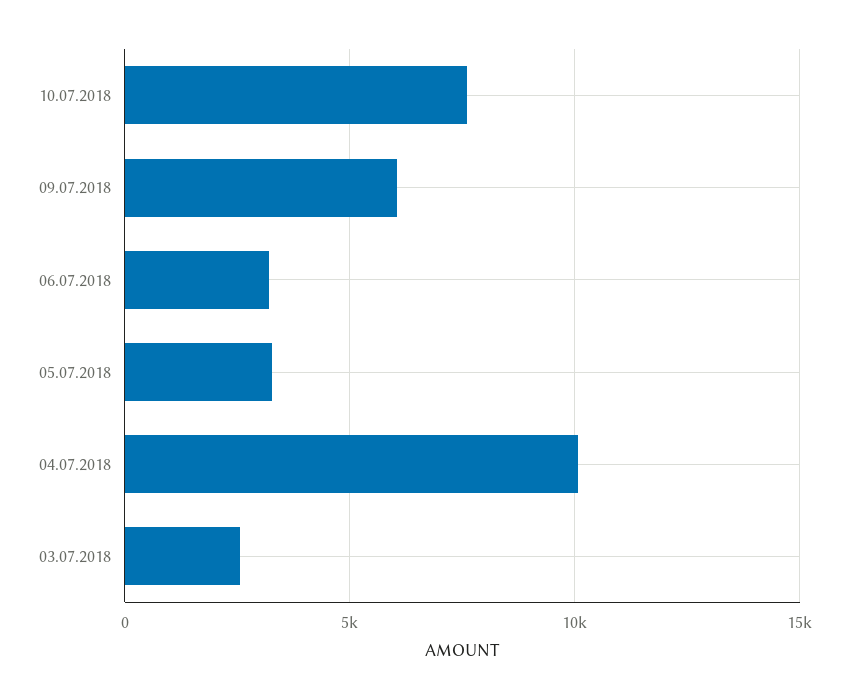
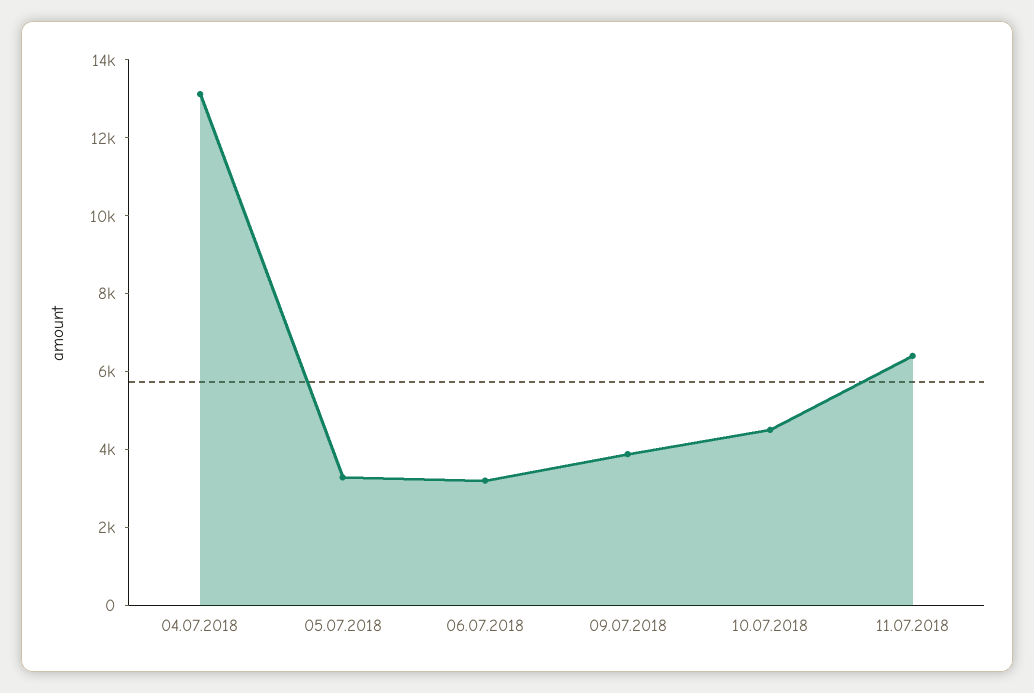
10.07.2018: 7500 -> 4500
09.07.2018: 6000 -> 4000
04.07.2018: 10000 -> 13000
03.07.2018: 2500 -> none
11.07.2018: none -> 6500

